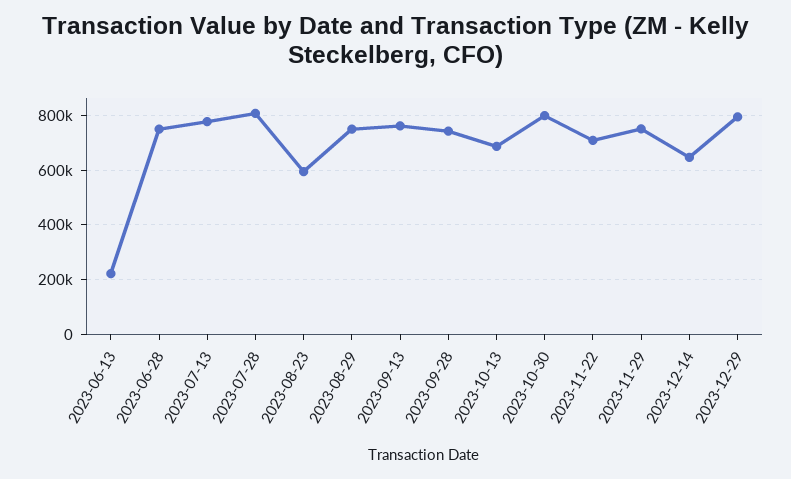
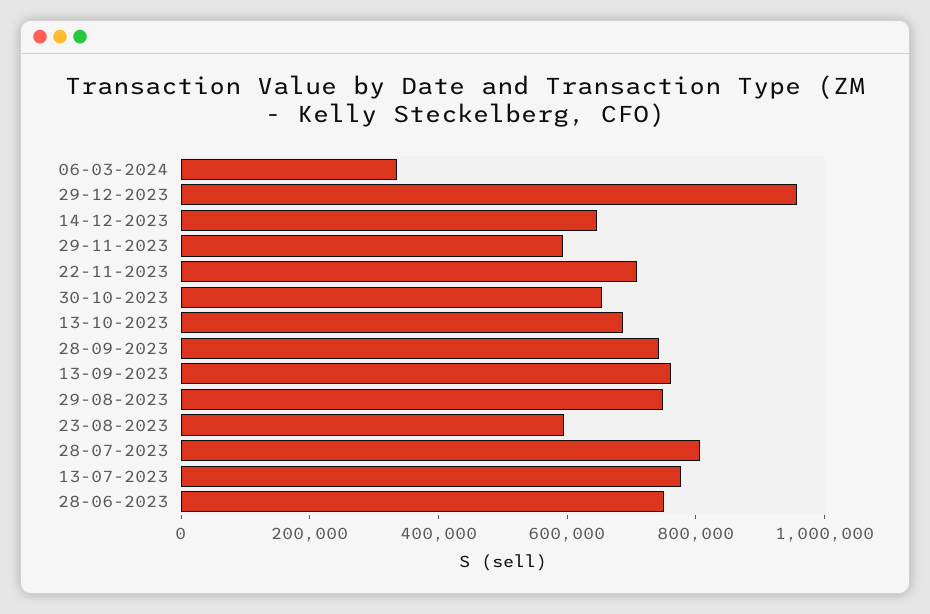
2023-06-13: 225000 -> none
2023-10-30: 800000 -> 650000
2023-11-29: 750000 -> 600000
2023-12-29: 800000 -> 950000
06-03-2024: none -> 350000

